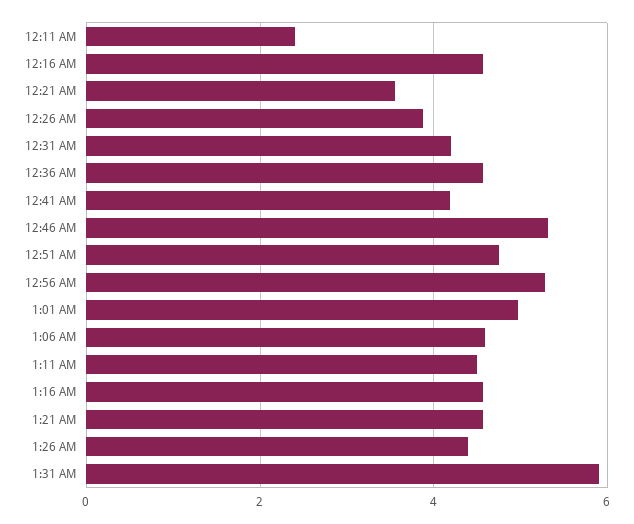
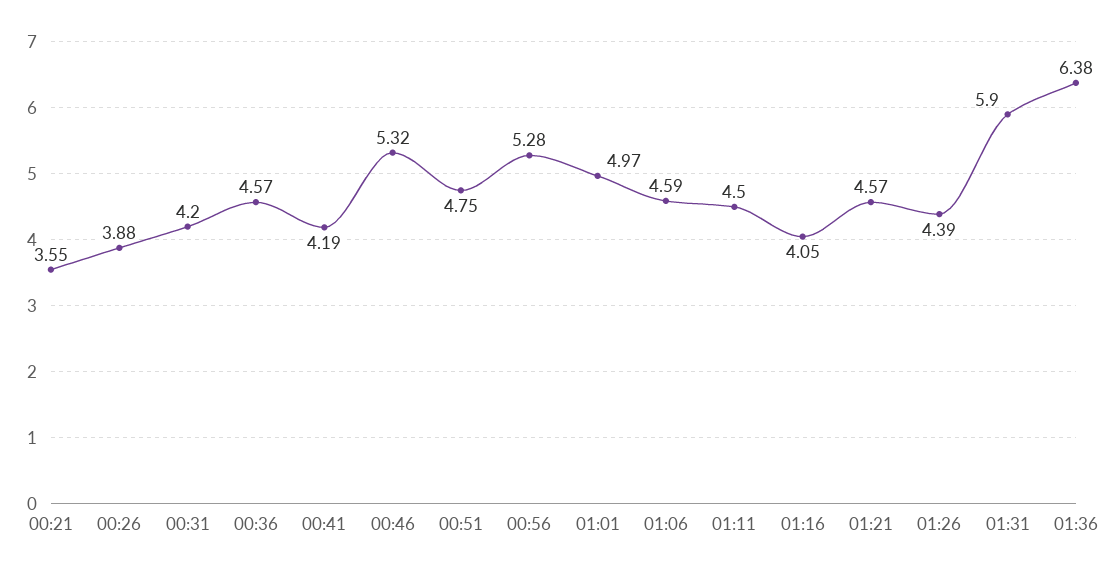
12:11 AM: 2.4 -> none
12:16 AM: 4.6 -> none
1:16 AM: 4.6 -> 4.05
01:36: none -> 6.38

